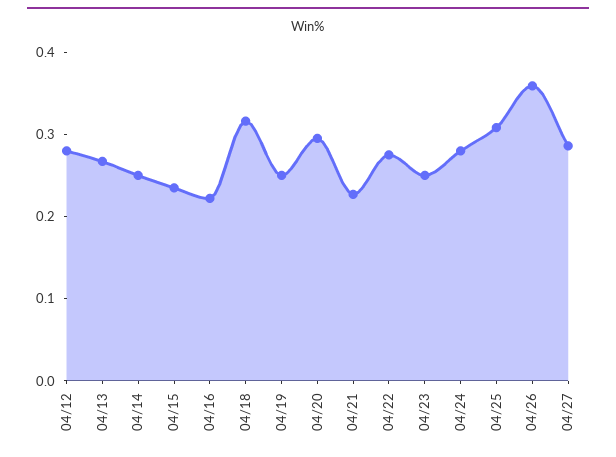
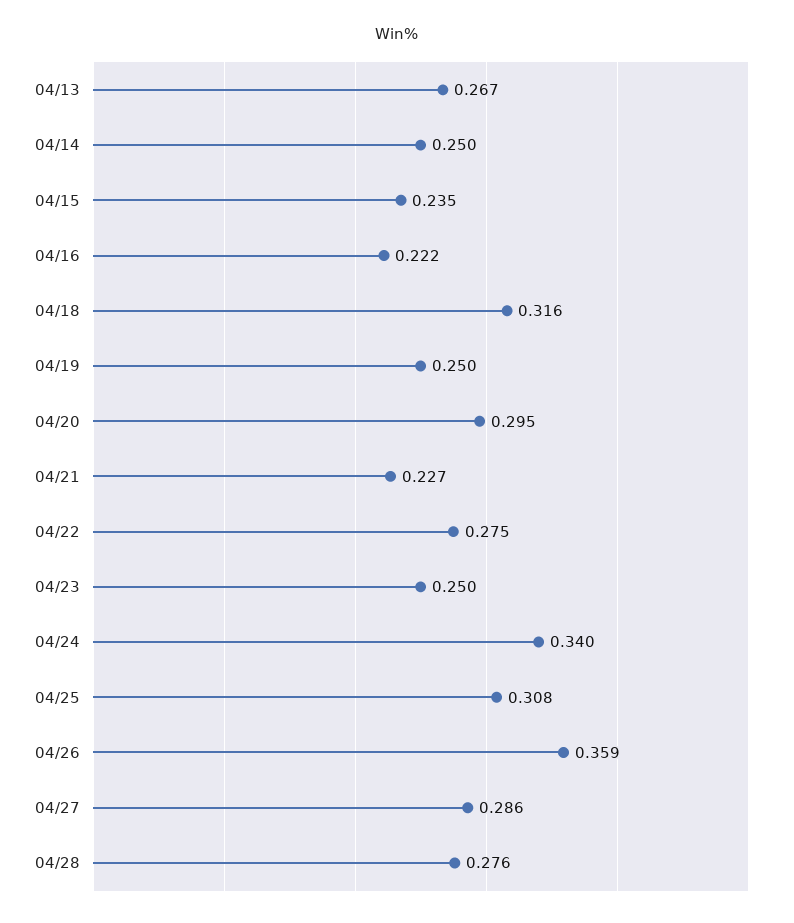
04/12: 0.28 -> none
04/24: 0.28 -> 0.34
04/28: none -> 0.276

